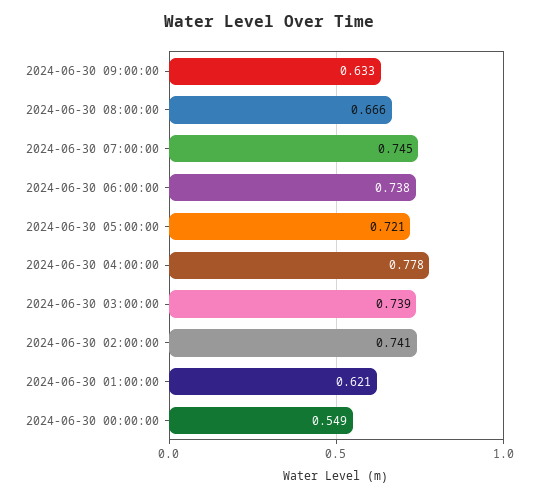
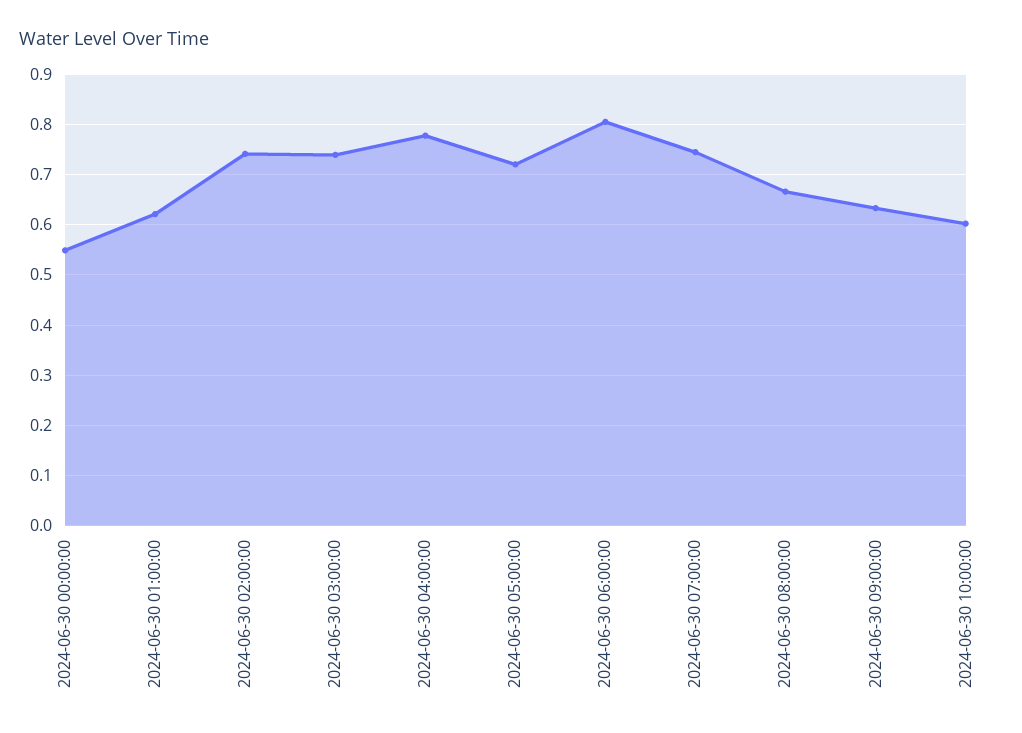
2024-06-30 06:00:00: 0.738 -> 0.8
2024-06-30 10:00:00: none -> 0.6

